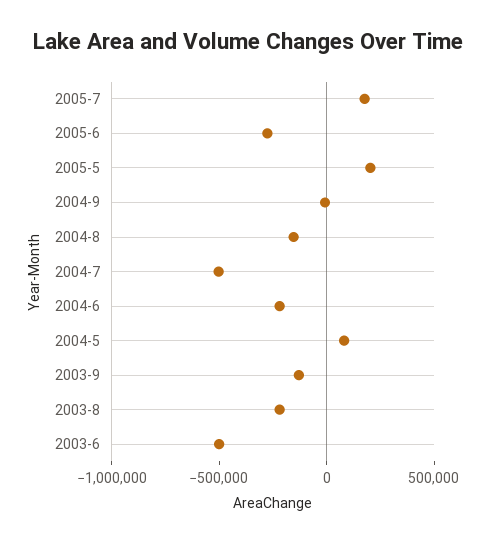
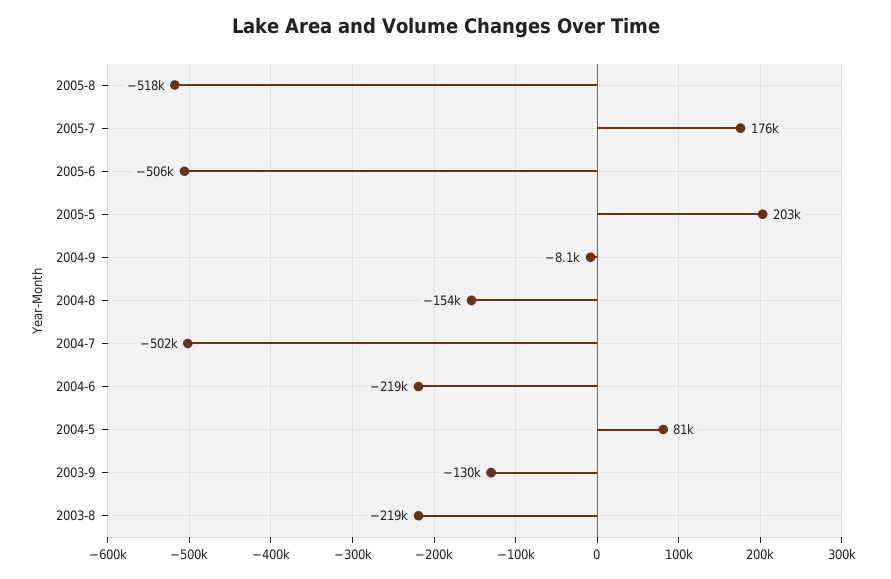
2005-6: -300000 -> -506000
2003-6: -500000 -> none
2005-8: none -> -518000

